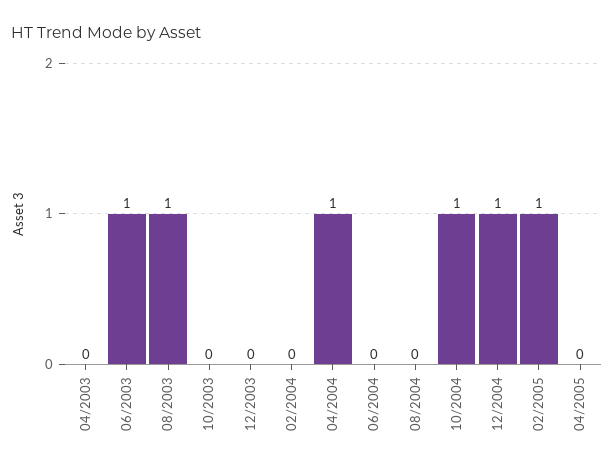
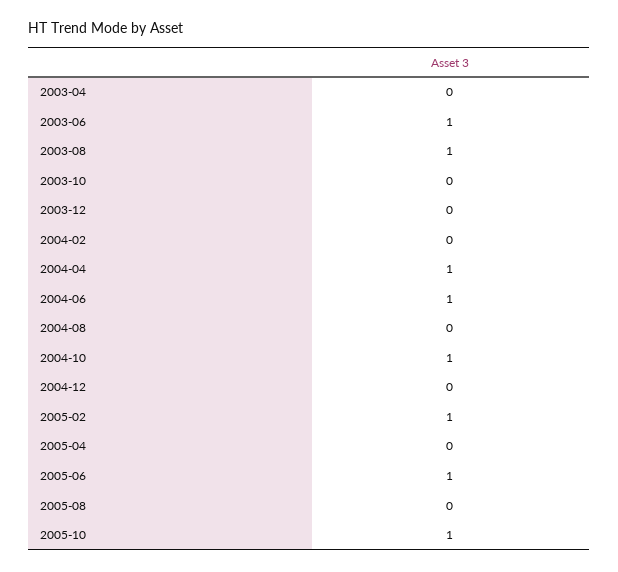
06/2004: 0 -> 1
12/2004: 1 -> 0
2005-06: none -> 1
2005-08: none -> 0
2005-10: none -> 1

